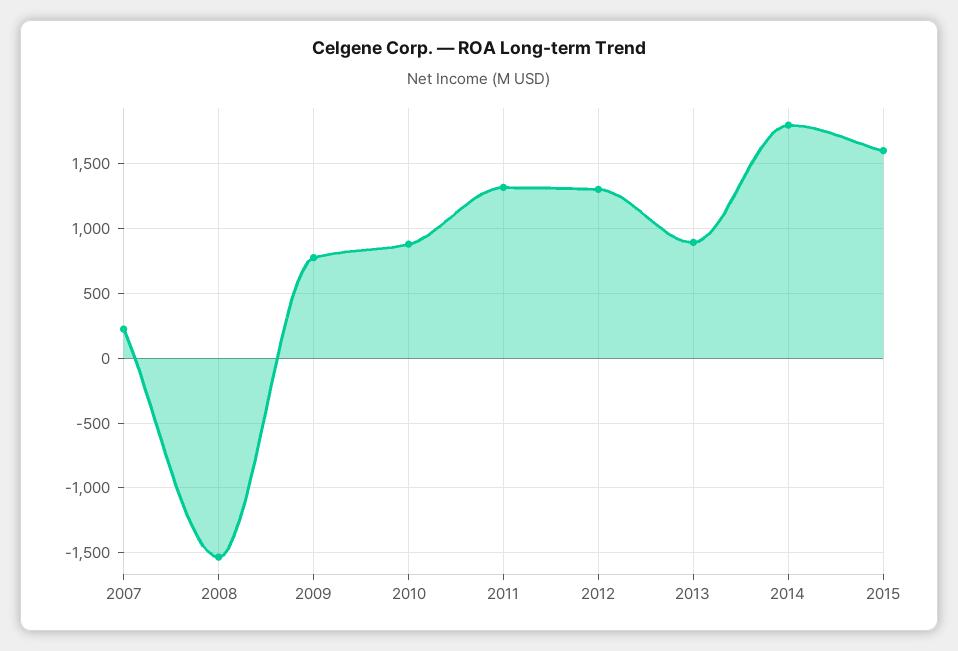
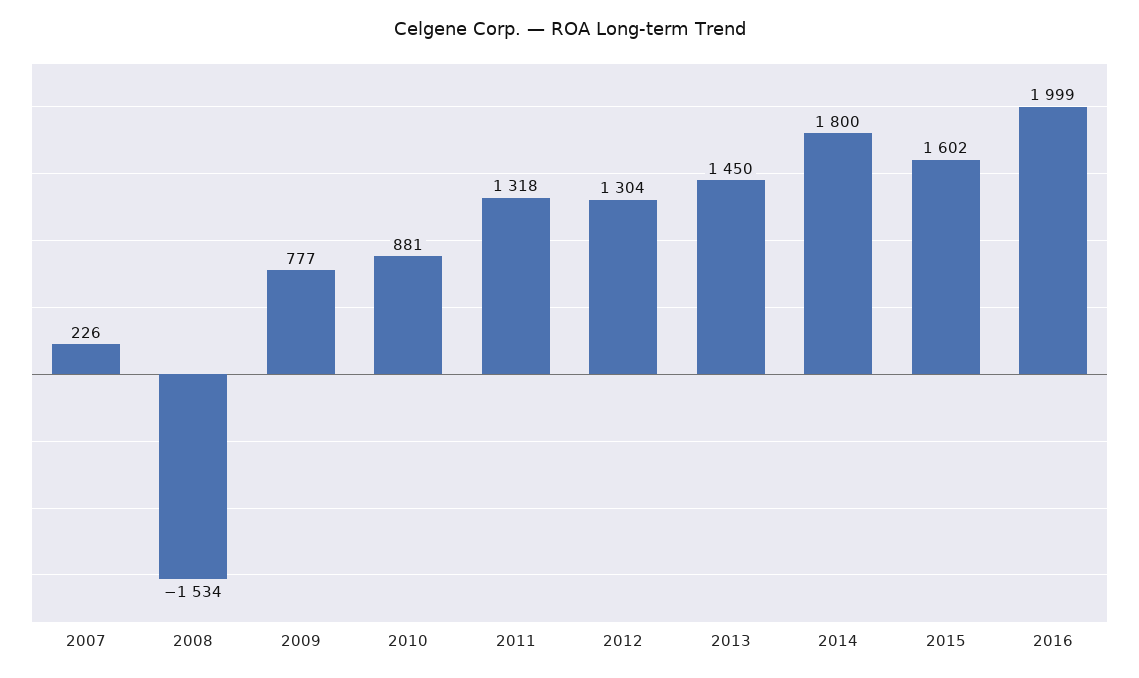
2013: 900 -> 1450
2016: none -> 1999

